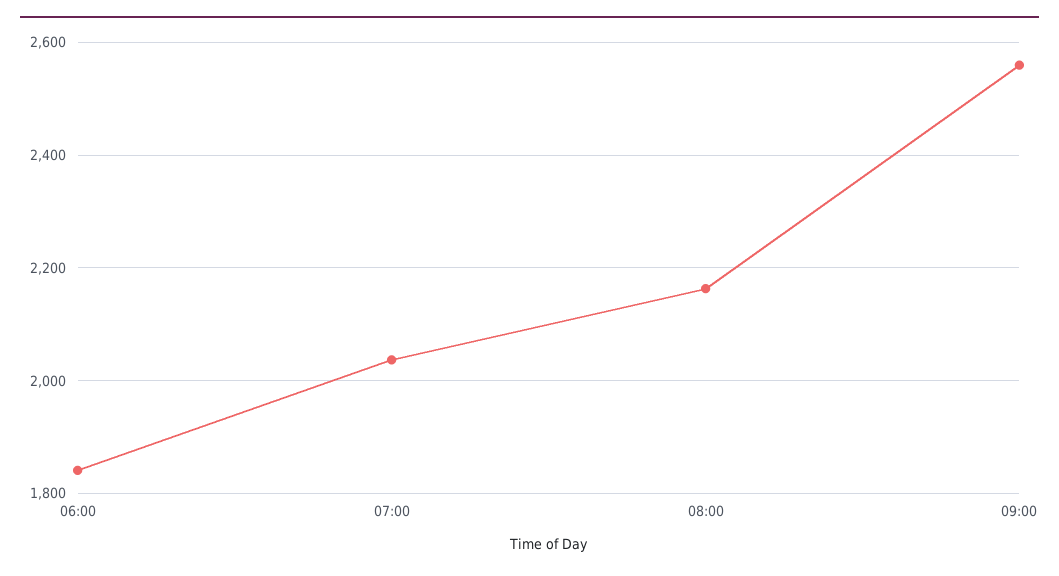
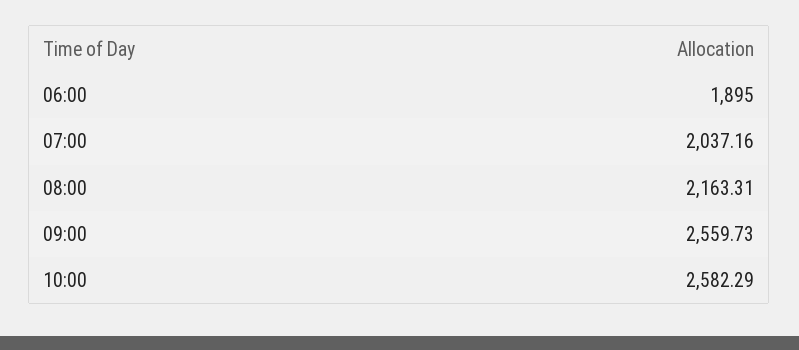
06:00: 1840 -> 1895
10:00: none -> 2582.29

